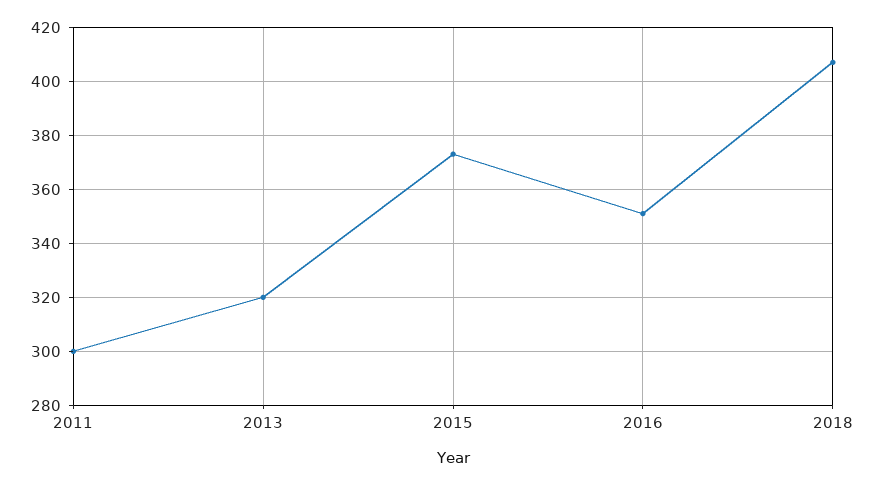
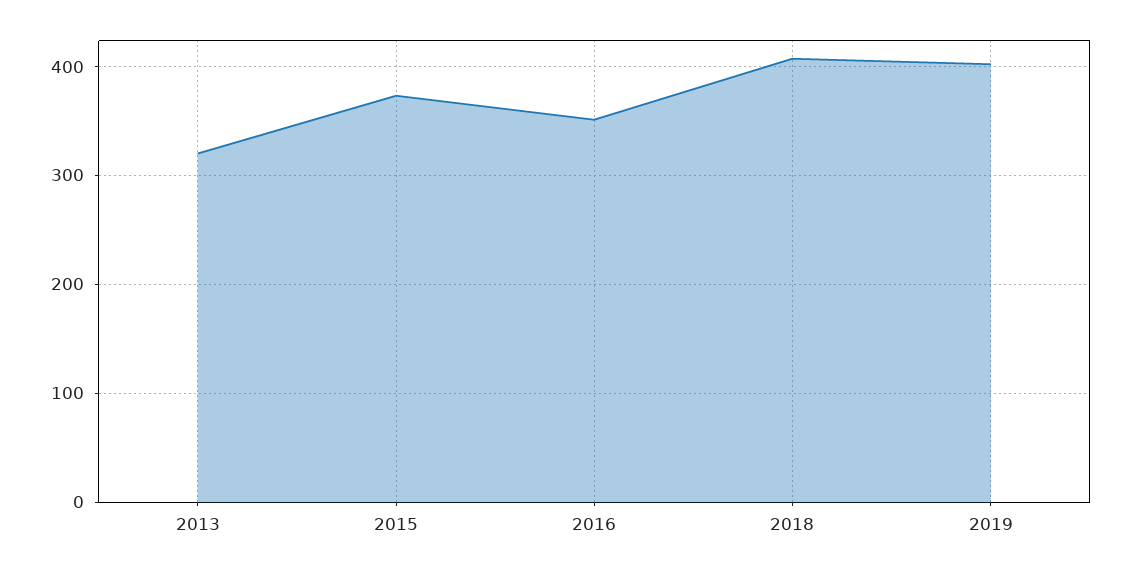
2011: 300 -> none
2019: none -> 400

